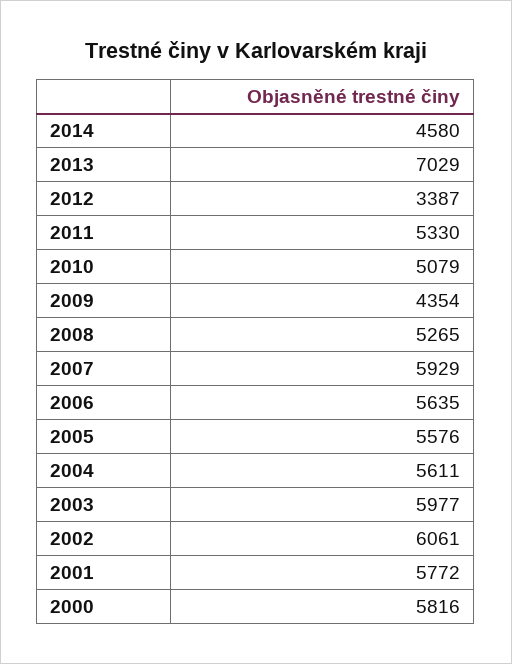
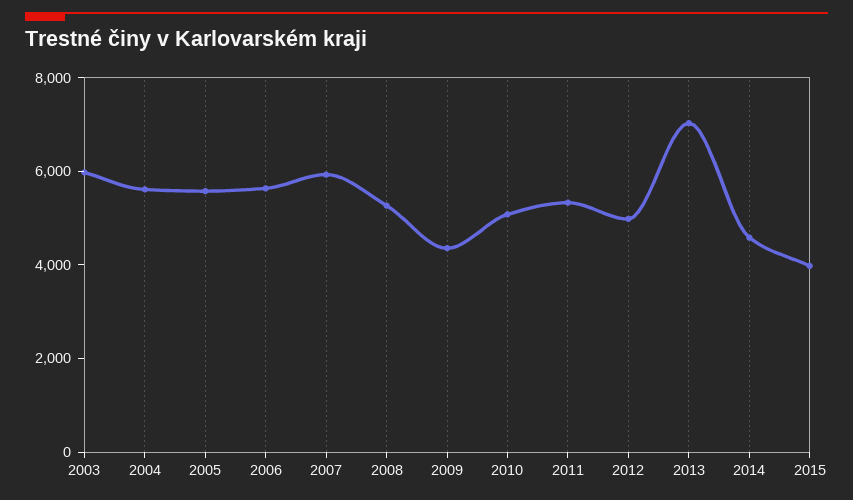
2012: 3387 -> 5000
2002: 6061 -> none
2001: 5772 -> none
2000: 5816 -> none
2015: none -> 4000

